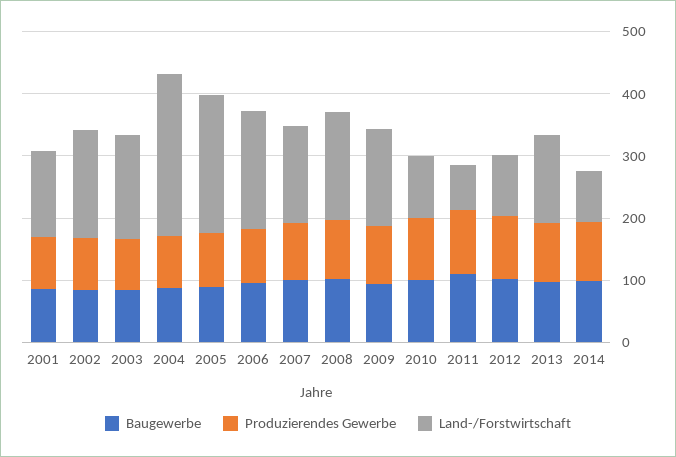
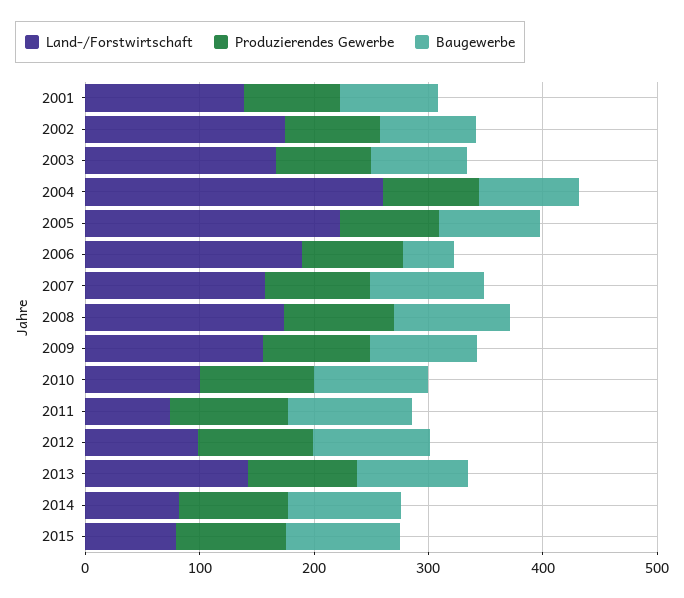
Baugewerbe, 2006: 100 -> 40
Land-/Forstwirtschaft, 2015: none -> 80
Produzierendes Gewerbe, 2015: none -> 100
Baugewerbe, 2015: none -> 100

